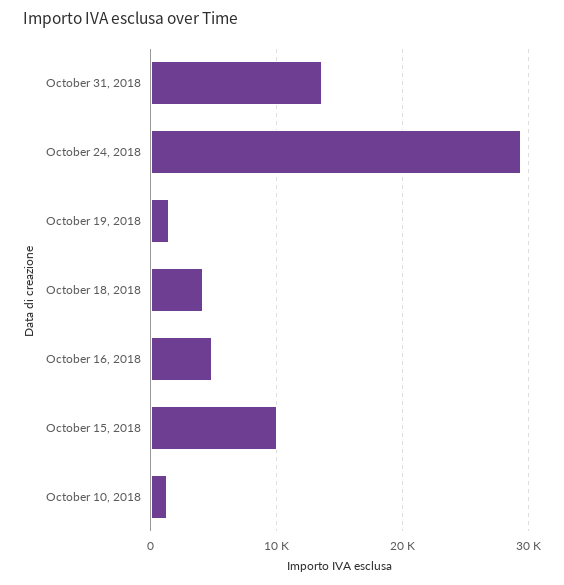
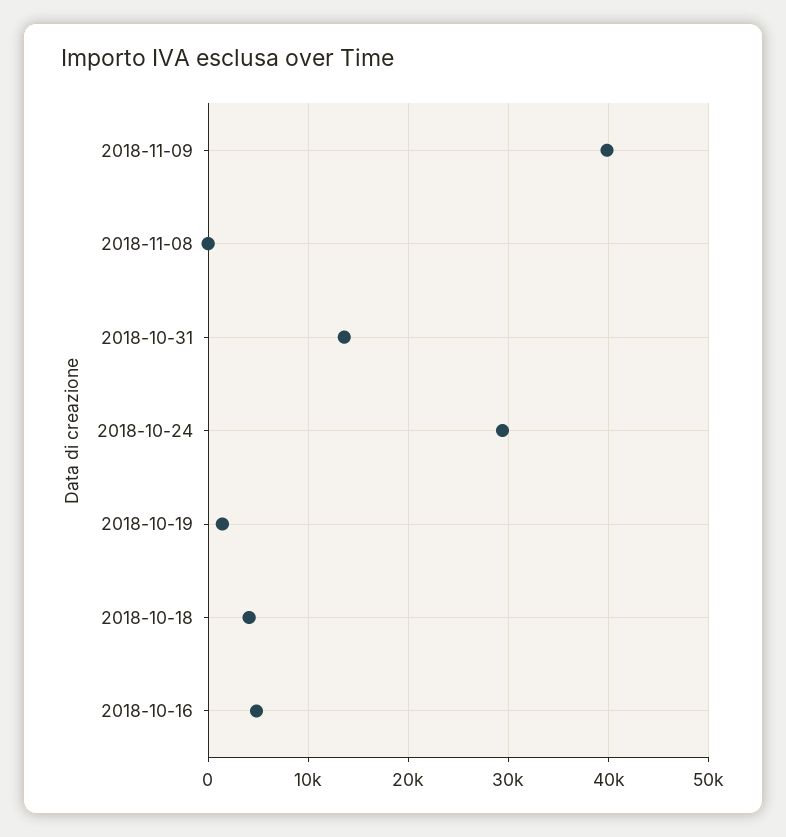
October 15, 2018: 10000 -> none
October 10, 2018: 1000 -> none
2018-11-09: none -> 40000
2018-11-08: none -> 0

